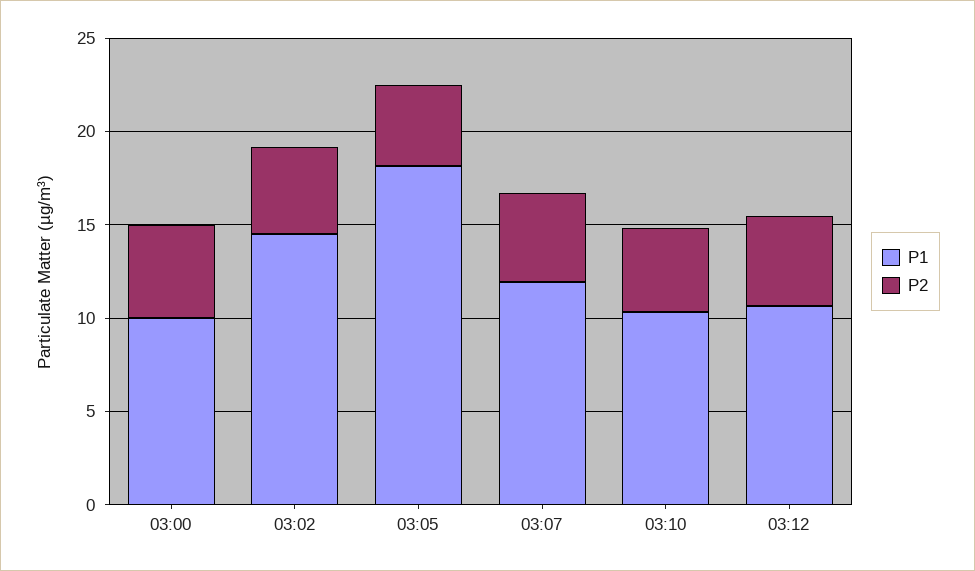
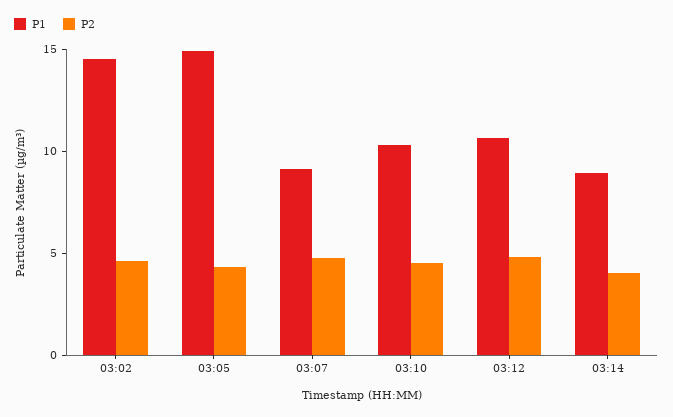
P1, 03:00: 10 -> none
P2, 03:00: 5 -> none
P1, 03:05: 18 -> 15
P1, 03:07: 12 -> 9
P1, 03:14: none -> 9
P2, 03:14: none -> 4

